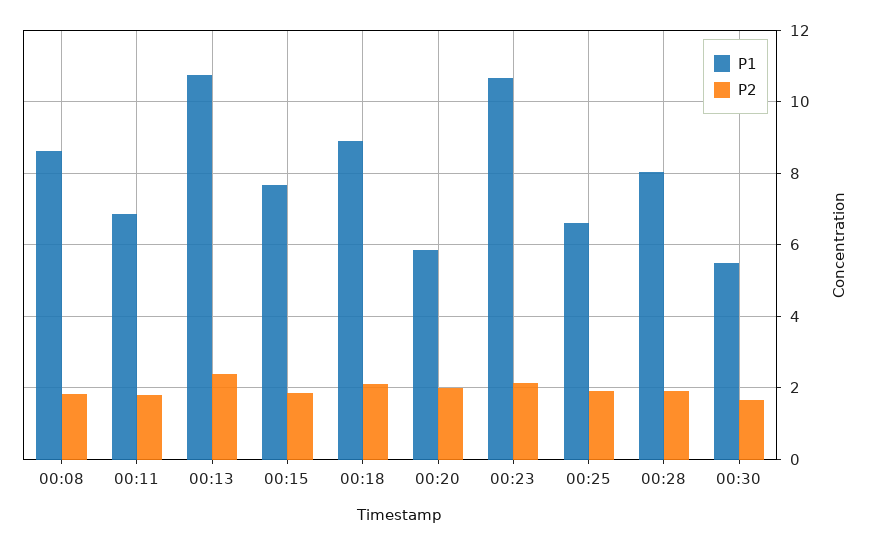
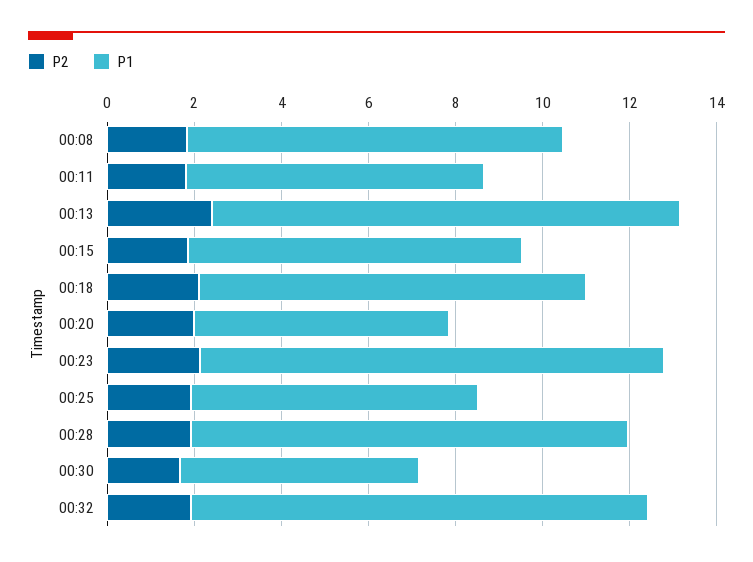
P1, 00:28: 8 -> 10
P2, 00:32: none -> 2
P1, 00:32: none -> 10.5

